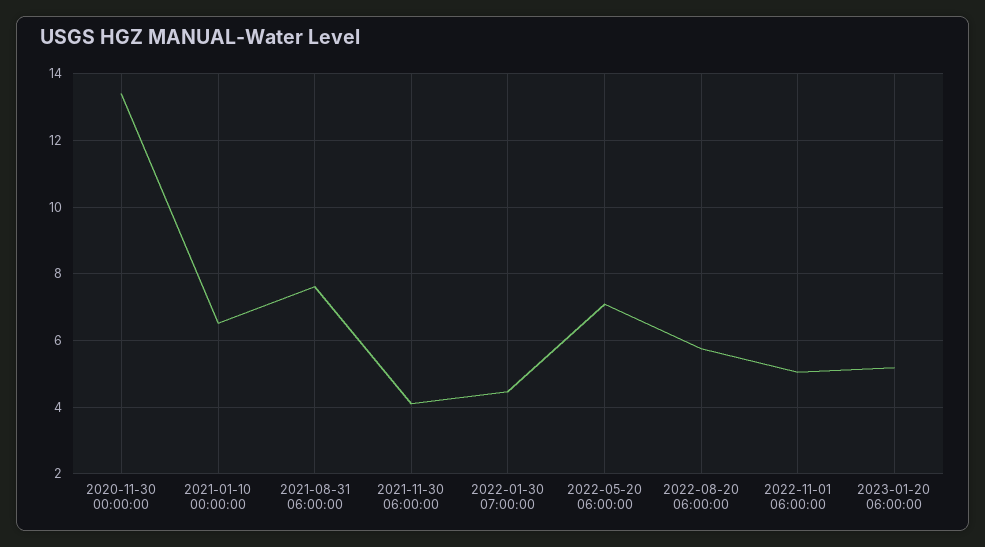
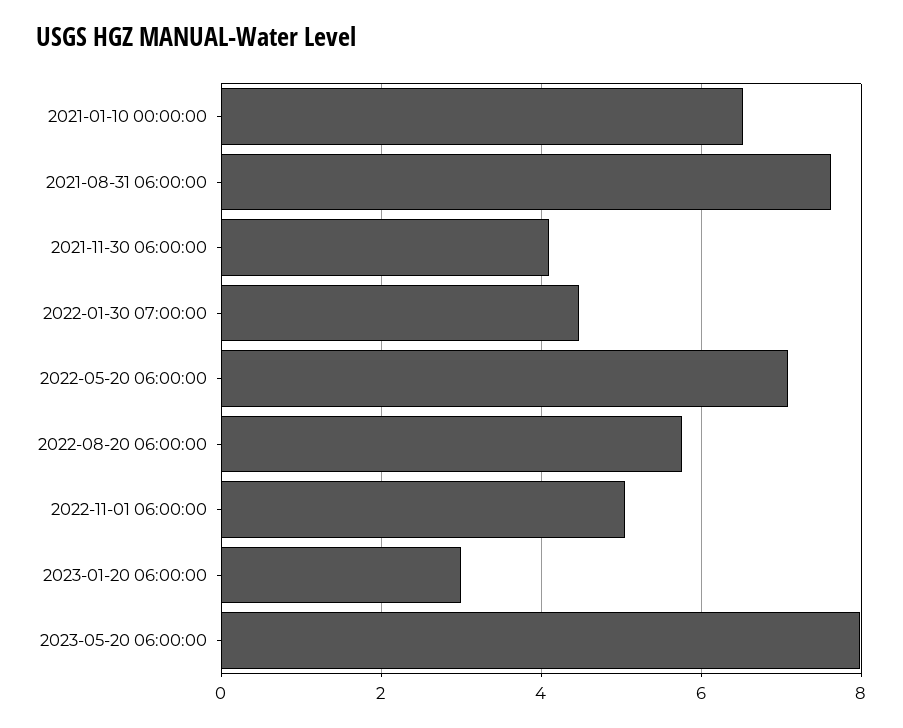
2020-11-30 00:00:00: 13.4 -> none
2023-01-20 06:00:00: 5.2 -> 3
2023-05-20 06:00:00: none -> 8

